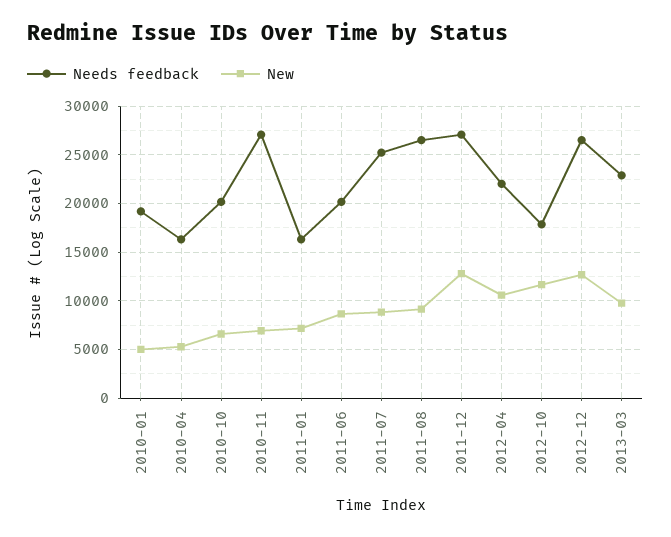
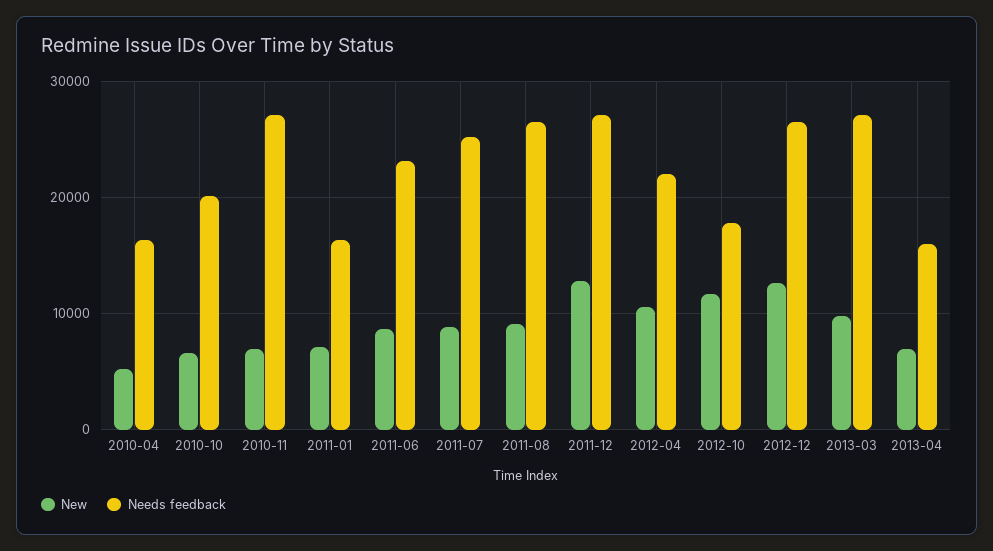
Needs feedback, 2010-01: 19000 -> none
New, 2010-01: 5000 -> none
Needs feedback, 2011-06: 20000 -> 23000
Needs feedback, 2013-03: 23000 -> 27000
New, 2013-04: none -> 7000
Needs feedback, 2013-04: none -> 16000

